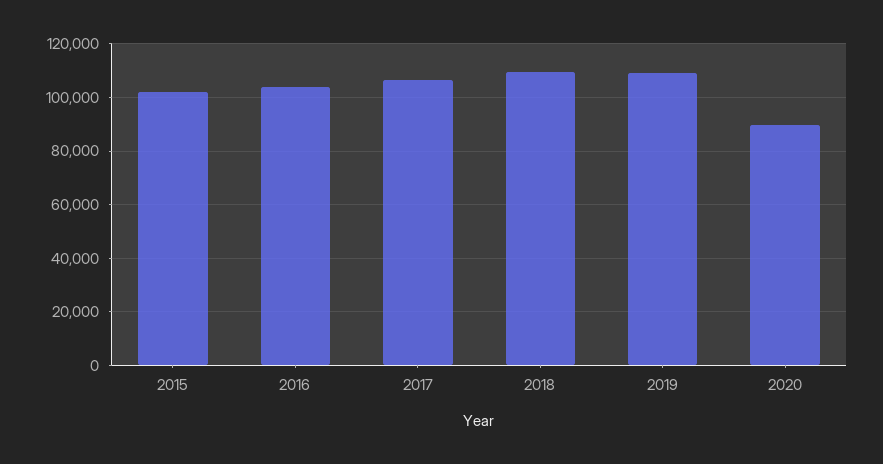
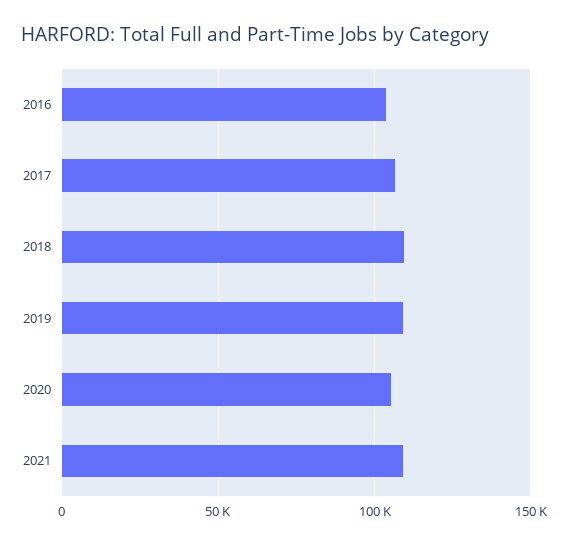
2015: 102500 -> none
2020: 90000 -> 105000
2021: none -> 110000

